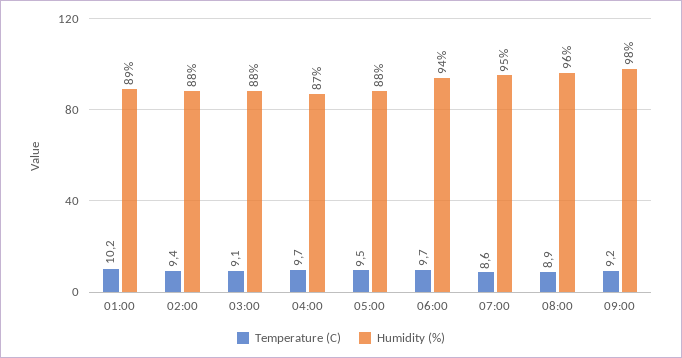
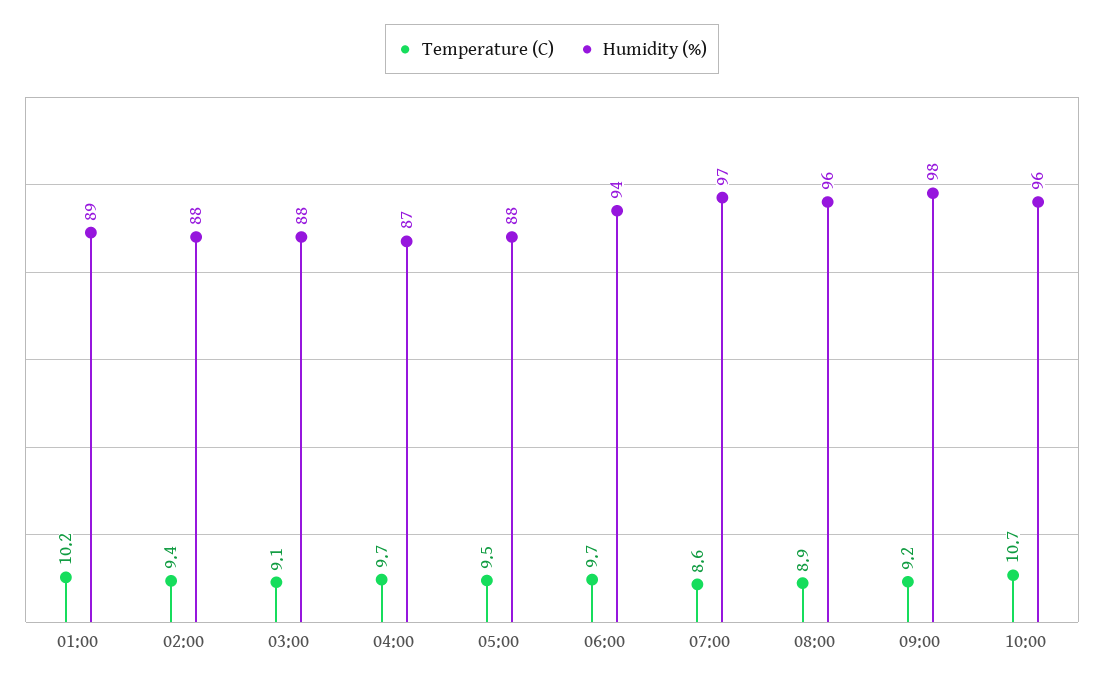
Humidity (%), 07:00: 95 -> 97
Temperature (C), 10:00: none -> 10.7
Humidity (%), 10:00: none -> 96

